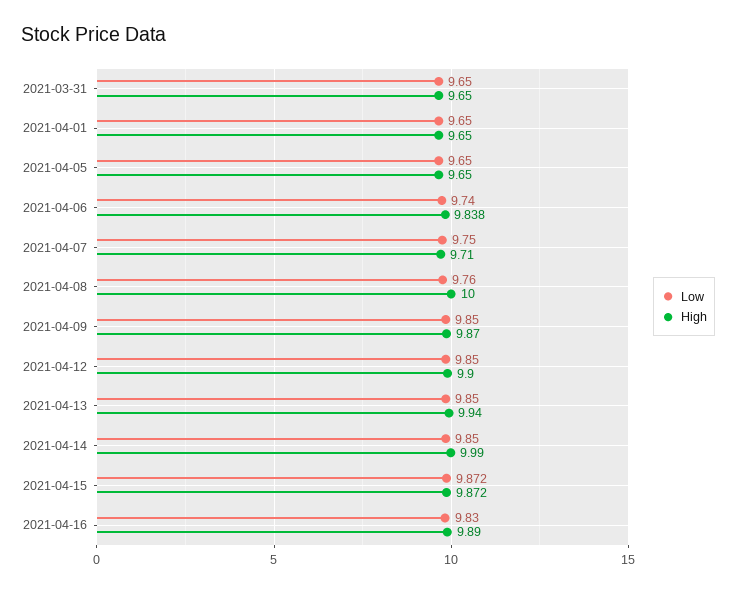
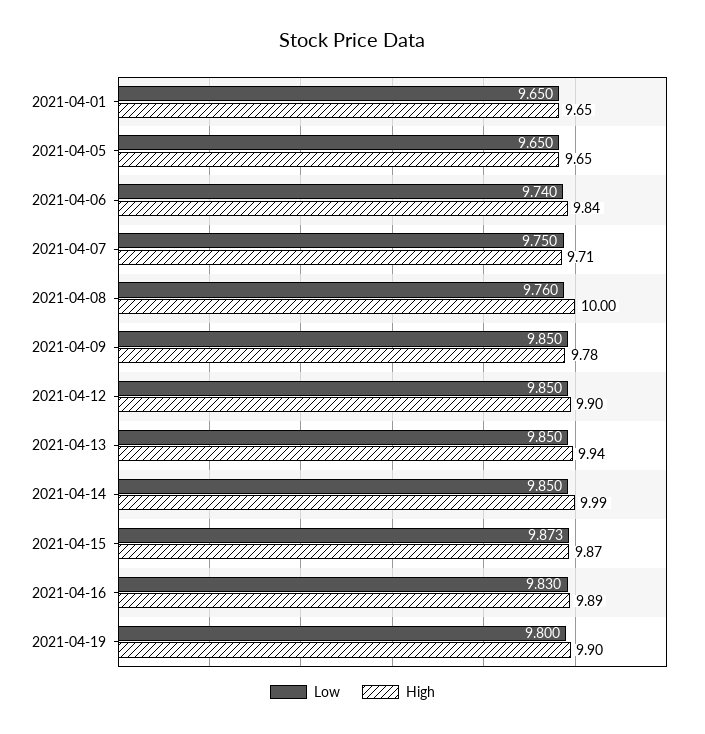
Low, 2021-03-31: 9.65 -> none
High, 2021-03-31: 9.65 -> none
High, 2021-04-09: 9.87 -> 9.78
Low, 2021-04-15: 9.872 -> 9.873
Low, 2021-04-19: none -> 9.8
High, 2021-04-19: none -> 9.9

